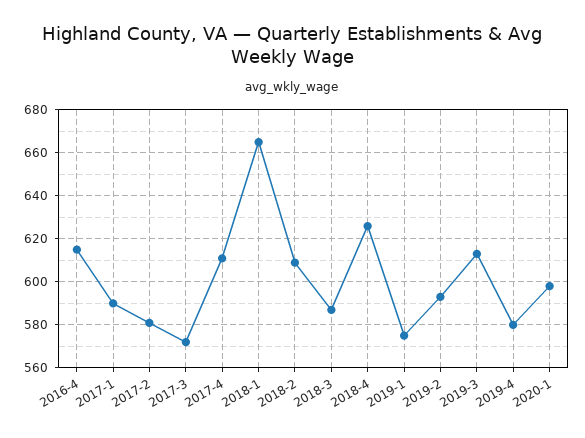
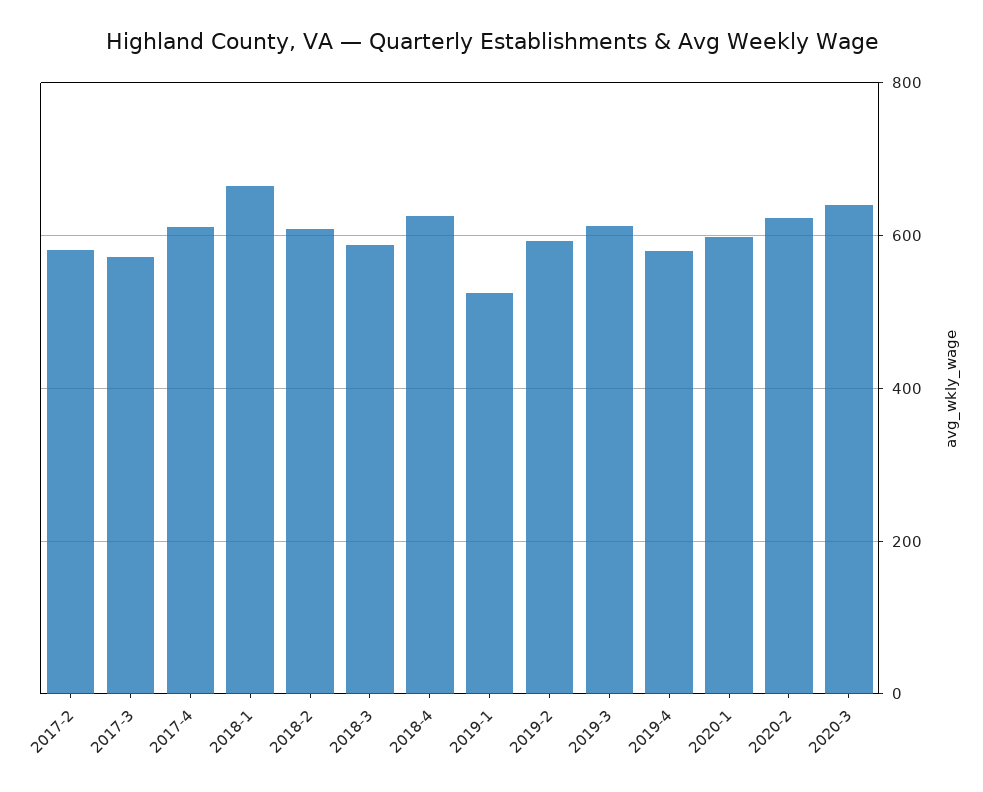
2016-4: 615 -> none
2017-1: 590 -> none
2019-1: 575 -> 520
2020-2: none -> 620
2020-3: none -> 640

